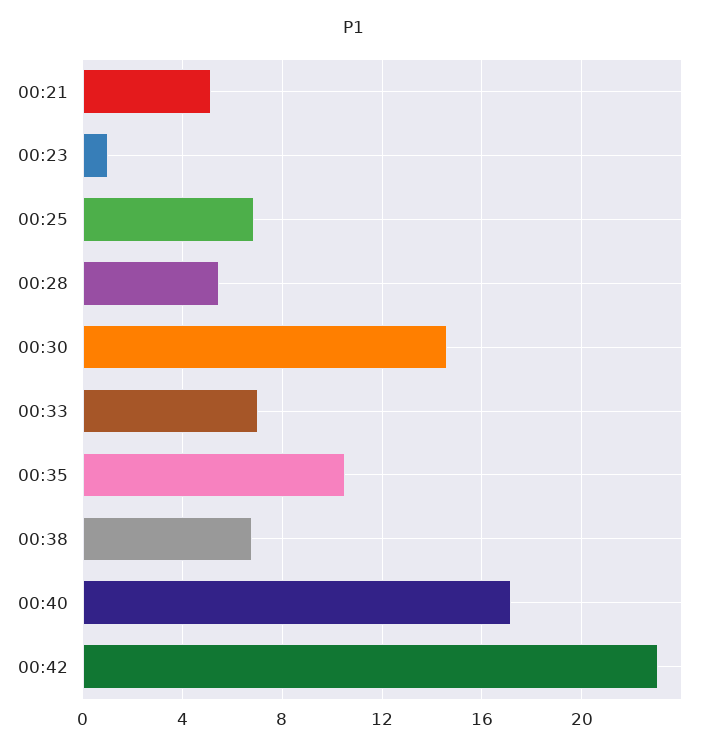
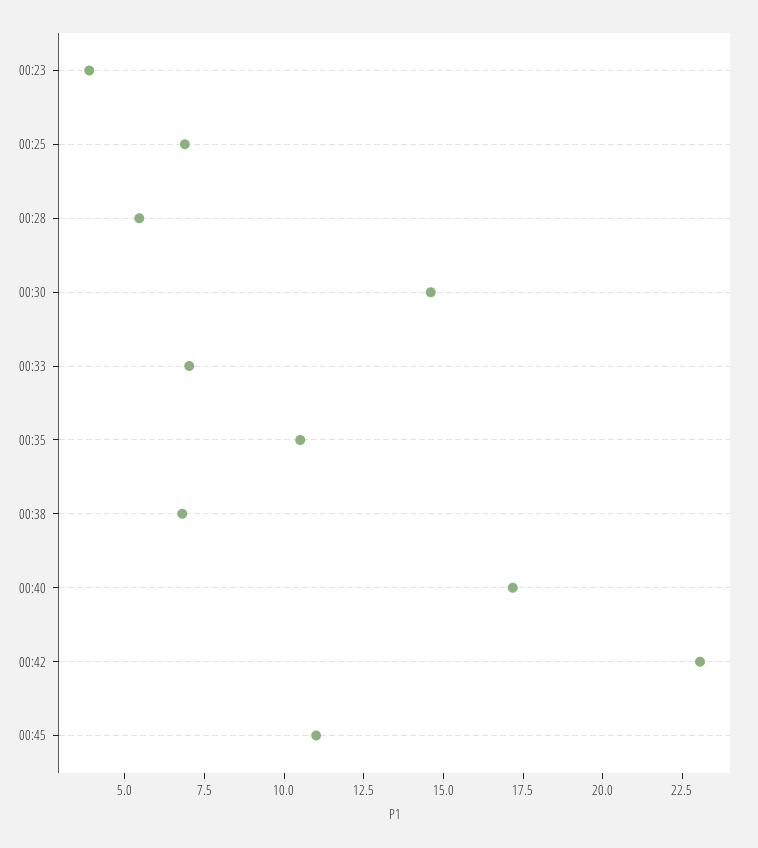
00:21: 5 -> none
00:23: 1 -> 4
00:45: none -> 11

